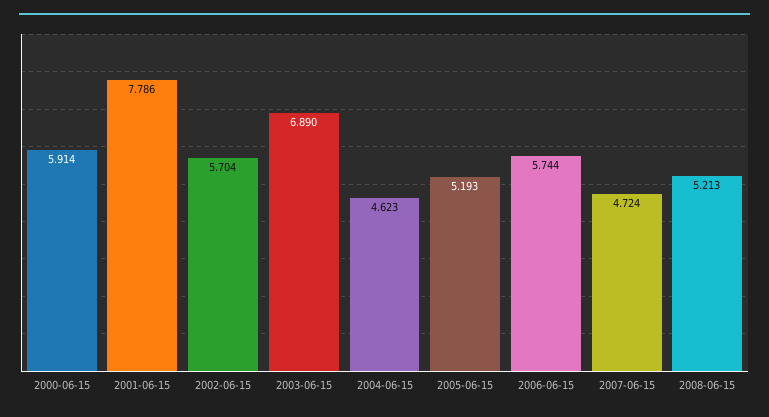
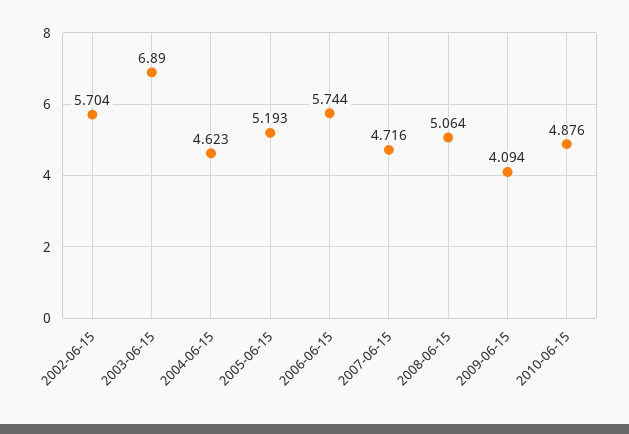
2000-06-15: 5.914 -> none
2001-06-15: 7.786 -> none
2007-06-15: 4.724 -> 4.716
2008-06-15: 5.213 -> 5.064
2009-06-15: none -> 4.094
2010-06-15: none -> 4.876

